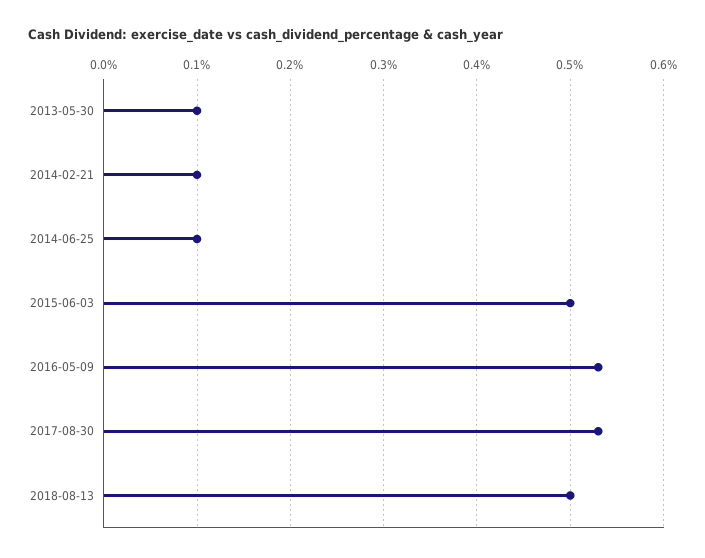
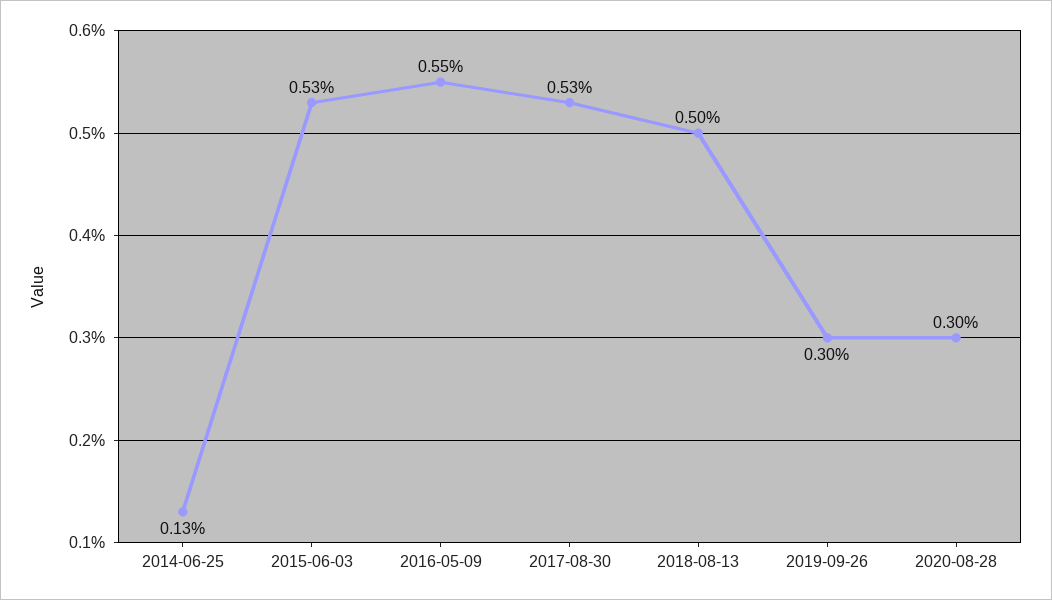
2013-05-30: 0.1 -> none
2014-02-21: 0.1 -> none
2014-06-25: 0.1 -> 0.13
2015-06-03: 0.5 -> 0.53
2016-05-09: 0.53 -> 0.55
2019-09-26: none -> 0.3
2020-08-28: none -> 0.3

